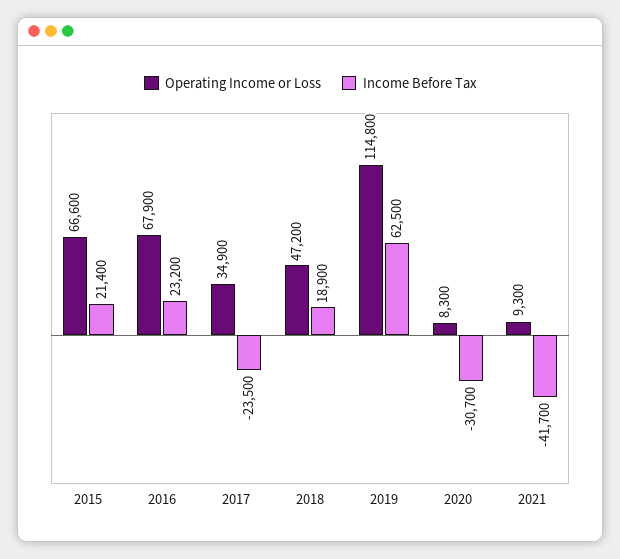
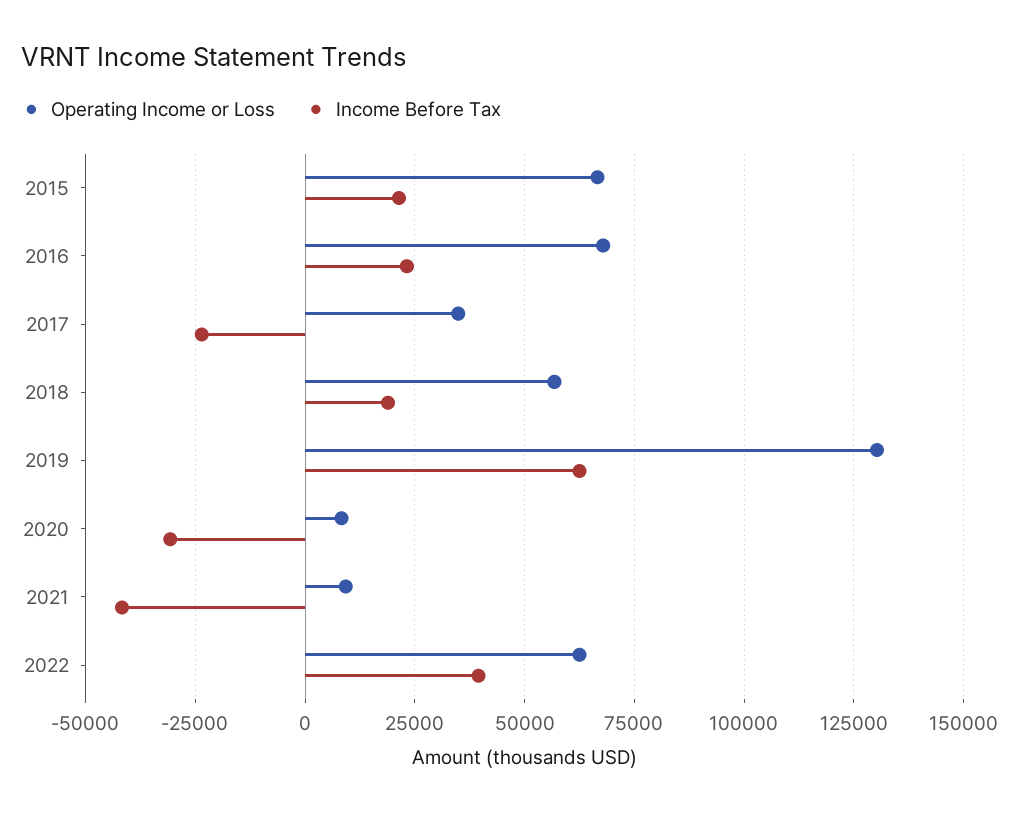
Operating Income or Loss, 2018: 47200 -> 57500
Operating Income or Loss, 2019: 114800 -> 130000
Operating Income or Loss, 2022: none -> 62500
Income Before Tax, 2022: none -> 40000

